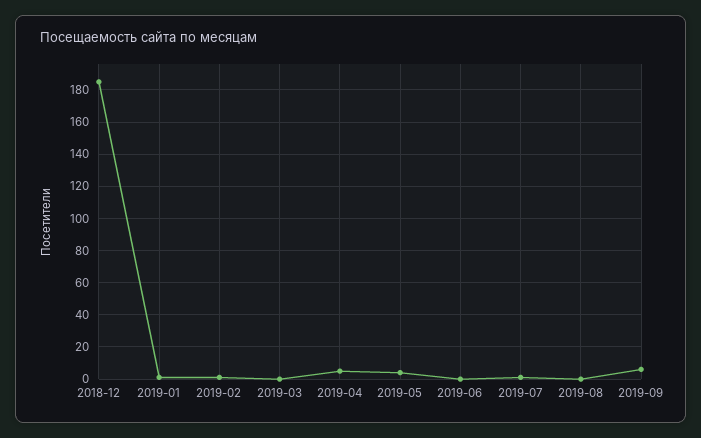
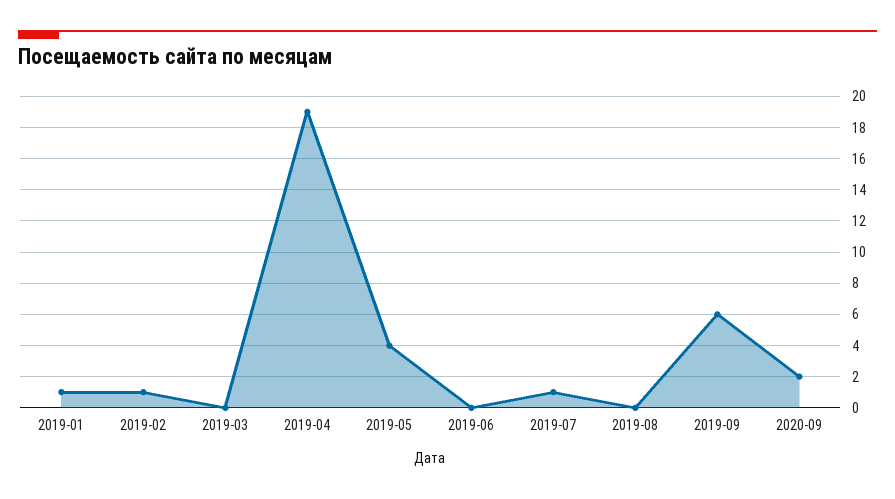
2018-12: 185 -> none
2019-04: 5 -> 19
2020-09: none -> 2

